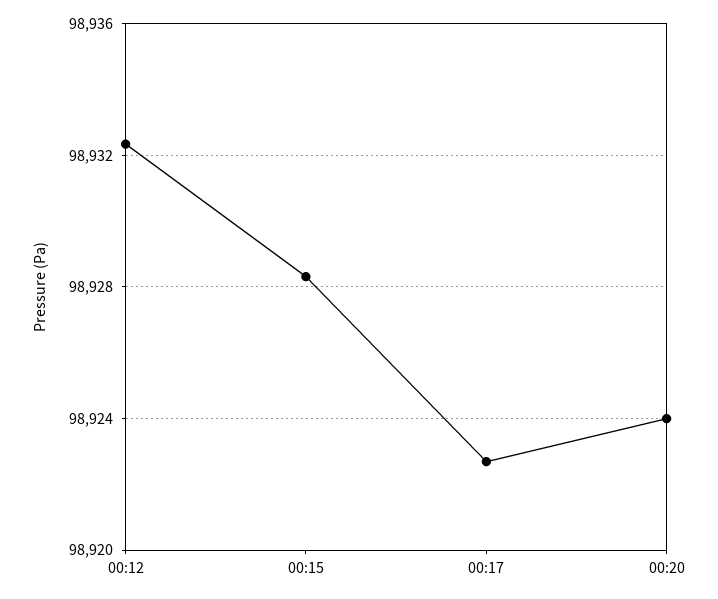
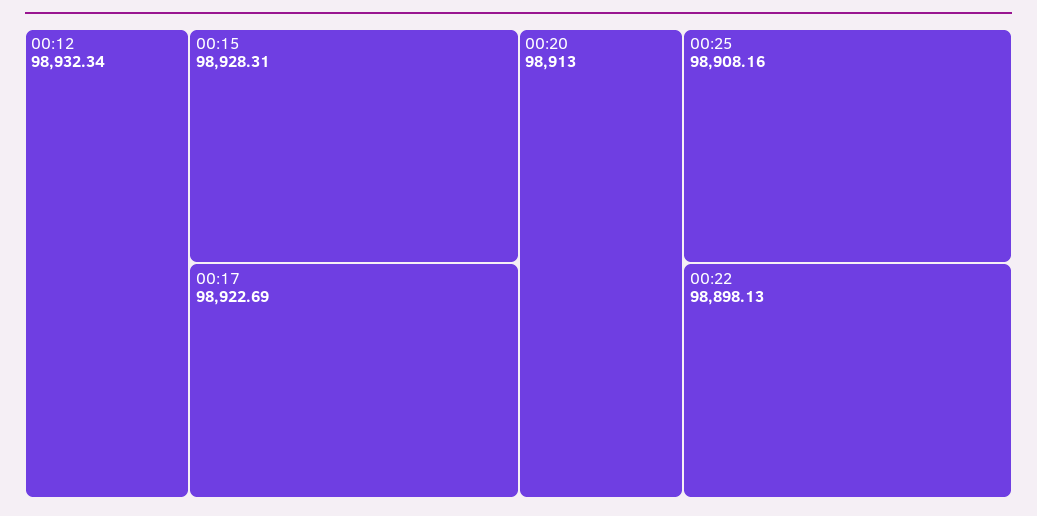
00:20: 98924 -> 98913
00:25: none -> 98908.16
00:22: none -> 98898.13

